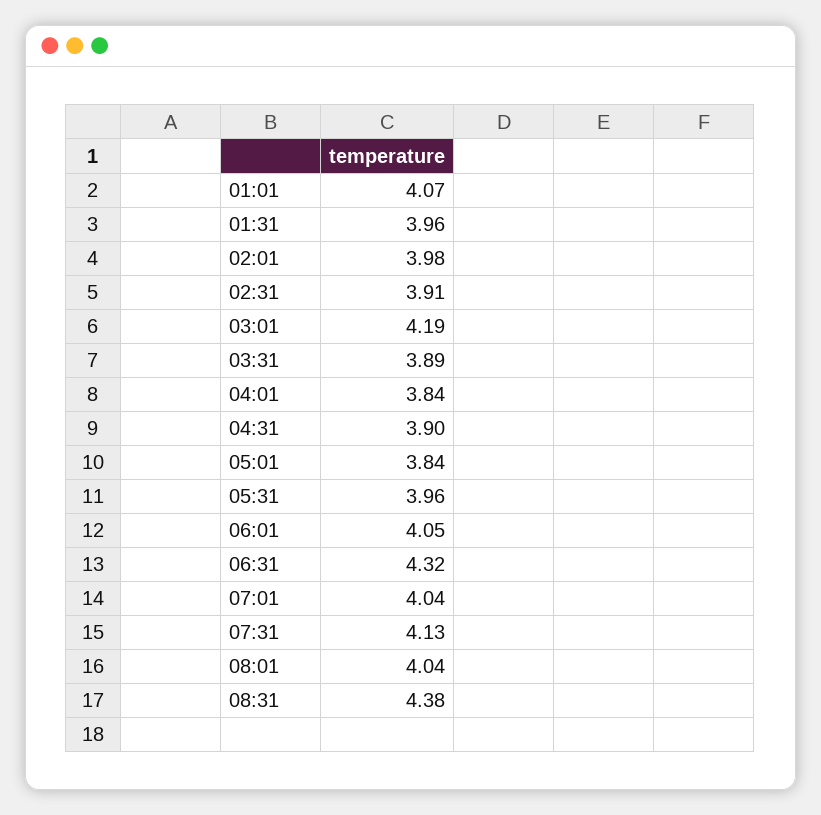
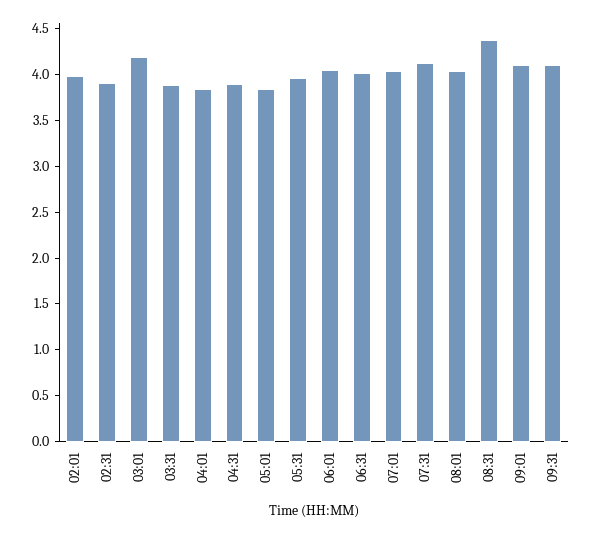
01:01: 4.07 -> none
01:31: 3.96 -> none
06:31: 4.32 -> 4
09:01: none -> 4.1
09:31: none -> 4.1

